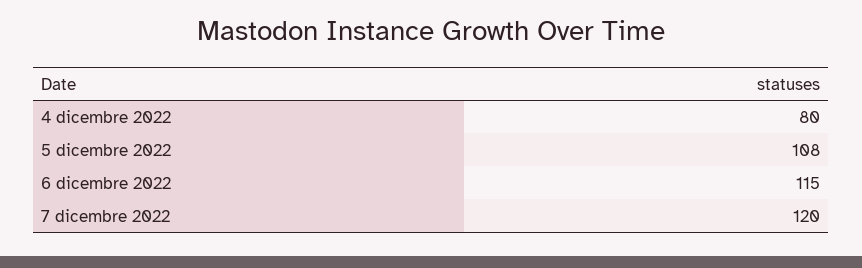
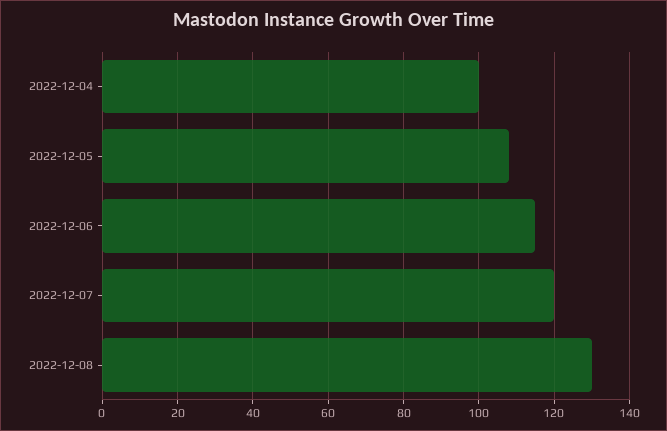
4 dicembre 2022: 80 -> 100
2022-12-08: none -> 130

